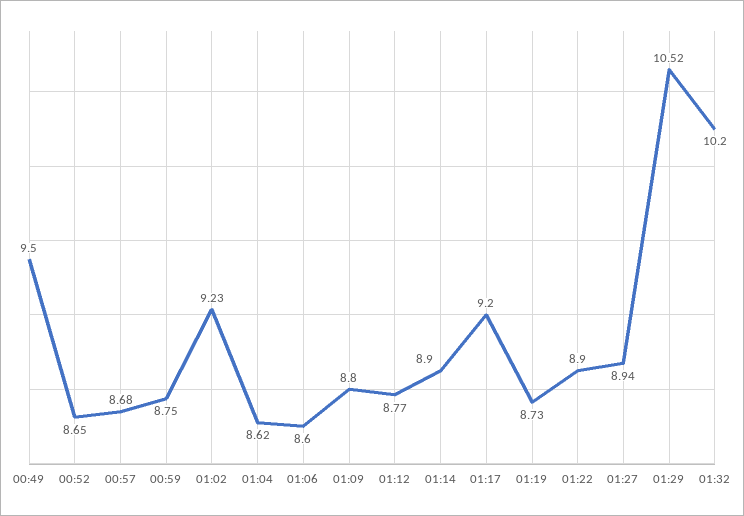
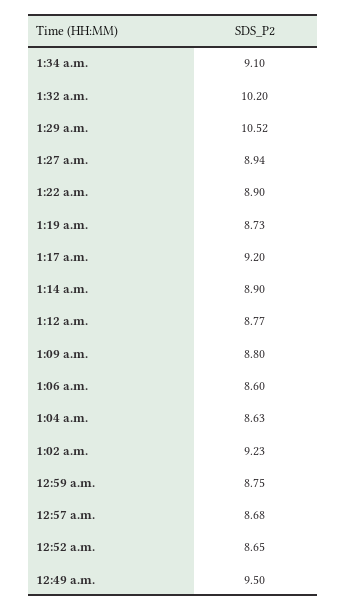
01:04: 8.62 -> 8.63
1:34 a.m.: none -> 9.1

